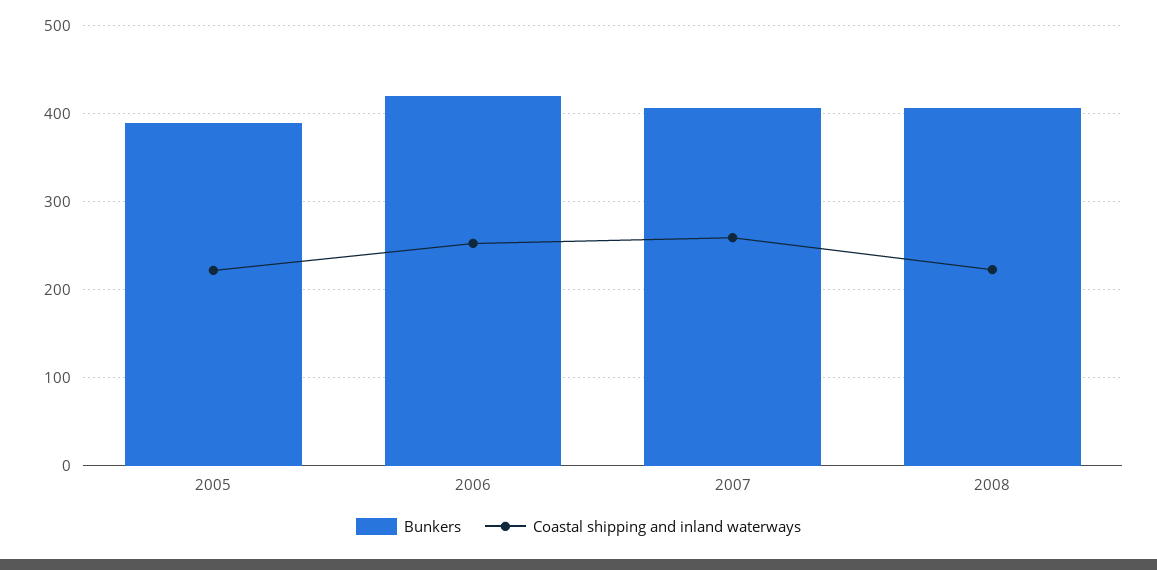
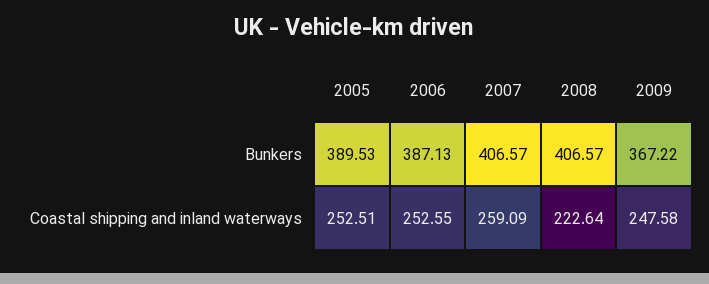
Coastal shipping and inland waterways, 2005: 220 -> 252.51
Bunkers, 2006: 420 -> 387.13
Bunkers, 2009: none -> 367.22
Coastal shipping and inland waterways, 2009: none -> 247.58

